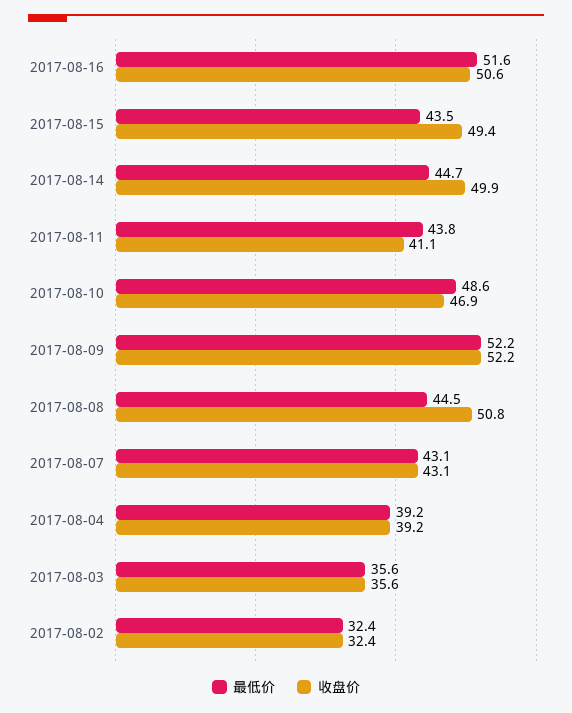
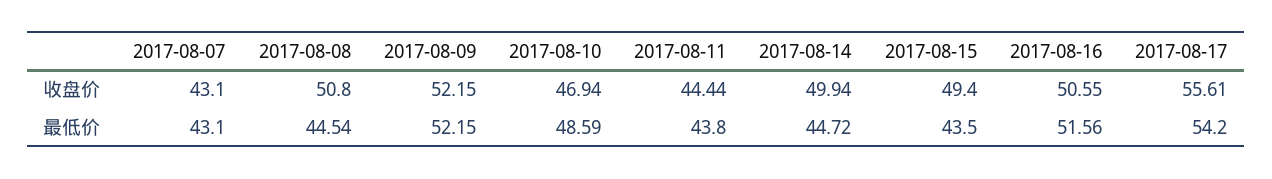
收盘价, 2017-08-11: 41.1 -> 44.44
最低价, 2017-08-04: 39.2 -> none
收盘价, 2017-08-04: 39.2 -> none
最低价, 2017-08-03: 35.6 -> none
收盘价, 2017-08-03: 35.6 -> none
最低价, 2017-08-02: 32.4 -> none
收盘价, 2017-08-02: 32.4 -> none
收盘价, 2017-08-17: none -> 55.61
最低价, 2017-08-17: none -> 54.2

